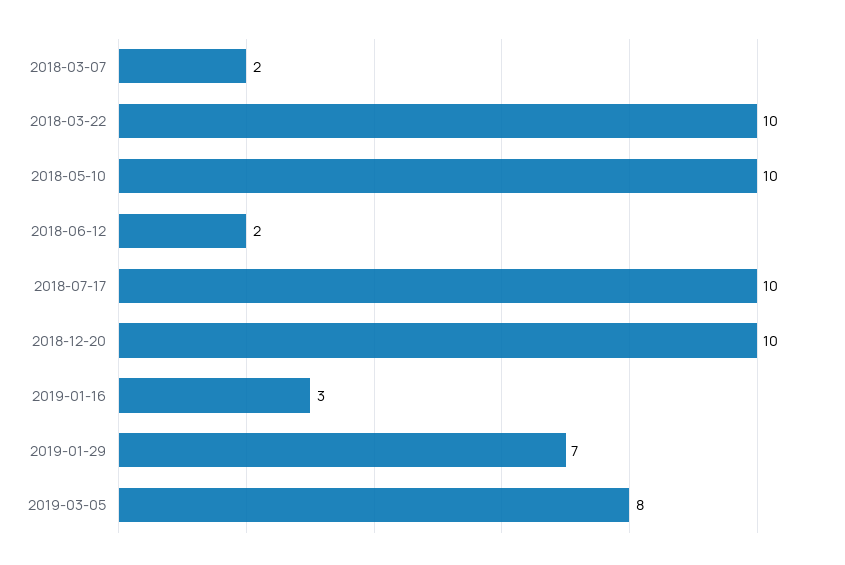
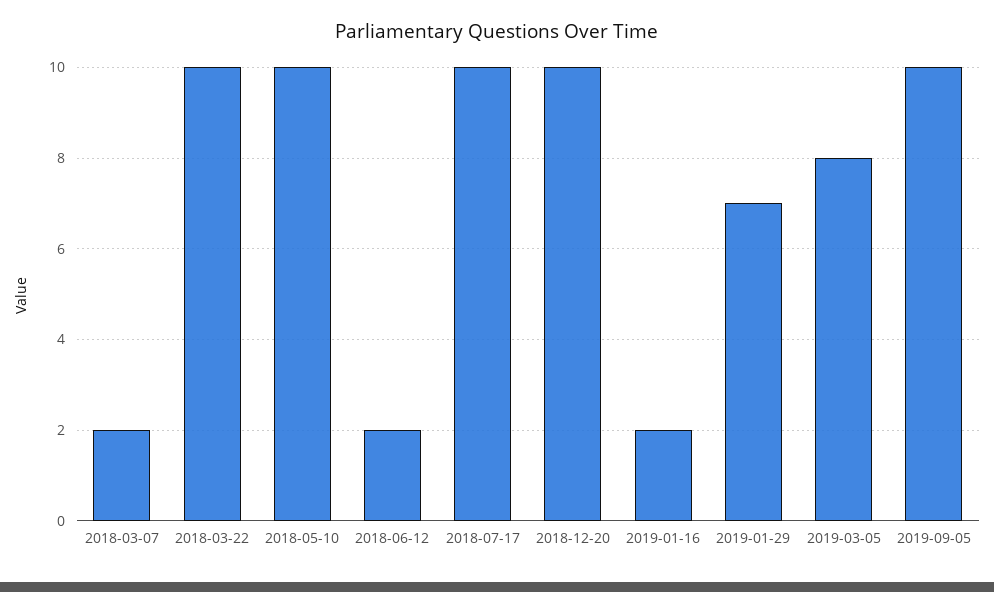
2019-01-16: 3 -> 2
2019-09-05: none -> 10

